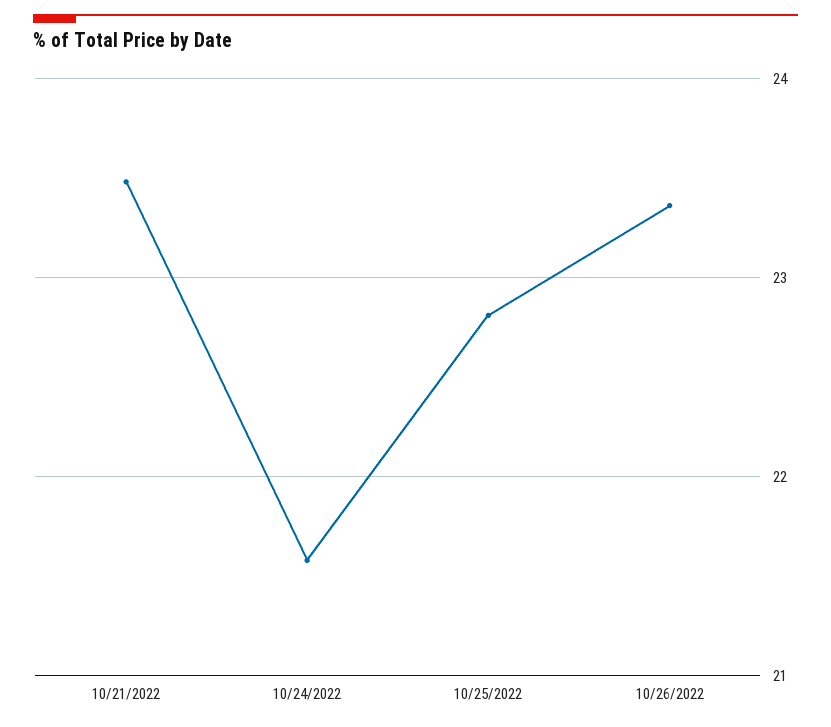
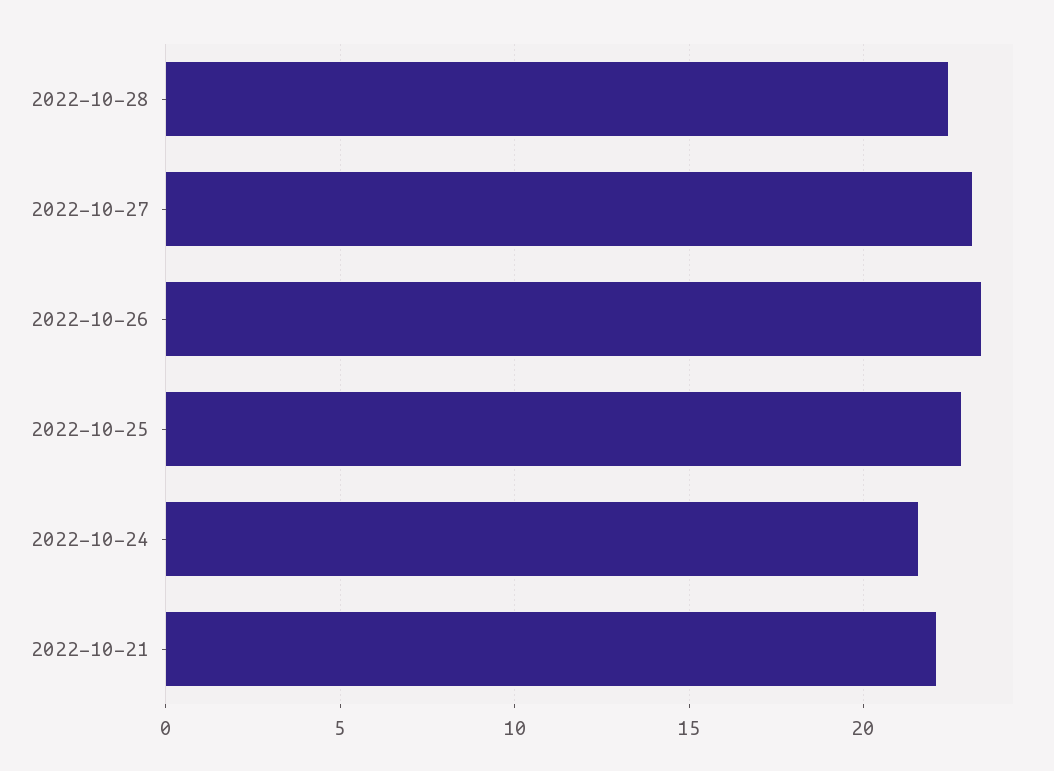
10/21/2022: 23.5 -> 22
2022-10-28: none -> 22.5
2022-10-27: none -> 23

